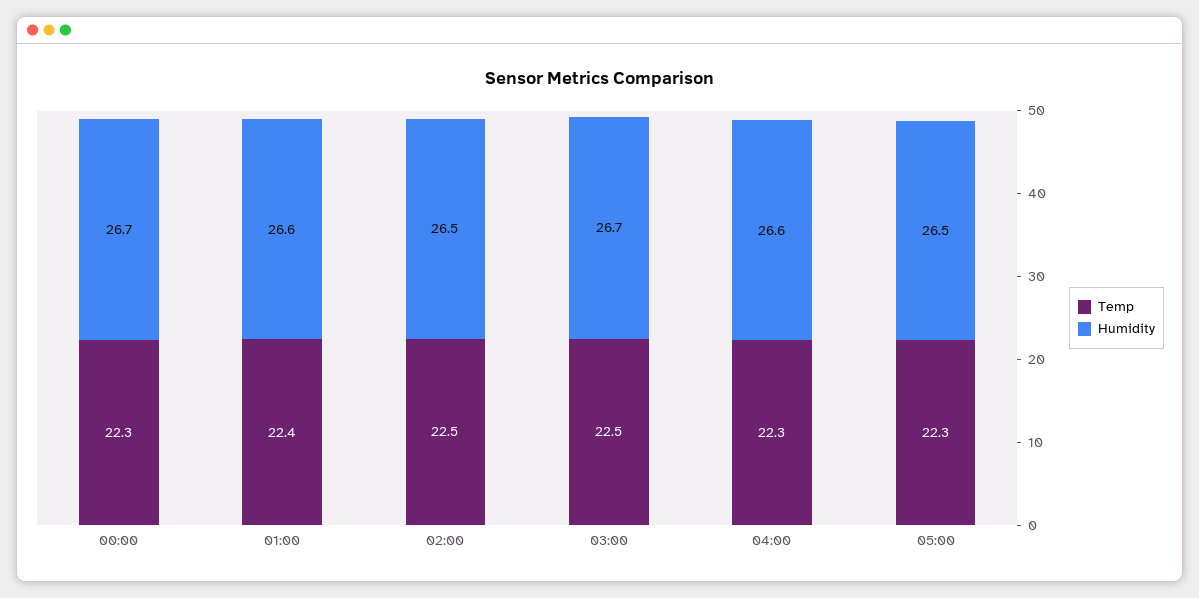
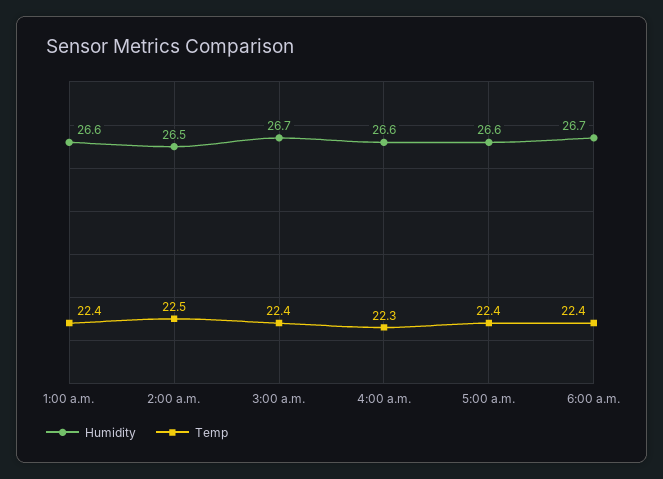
Temp, 00:00: 22.3 -> none
Humidity, 00:00: 26.7 -> none
Temp, 03:00: 22.5 -> 22.4
Temp, 05:00: 22.3 -> 22.4
Humidity, 05:00: 26.5 -> 26.6
Humidity, 6:00 a.m.: none -> 26.7
Temp, 6:00 a.m.: none -> 22.4

